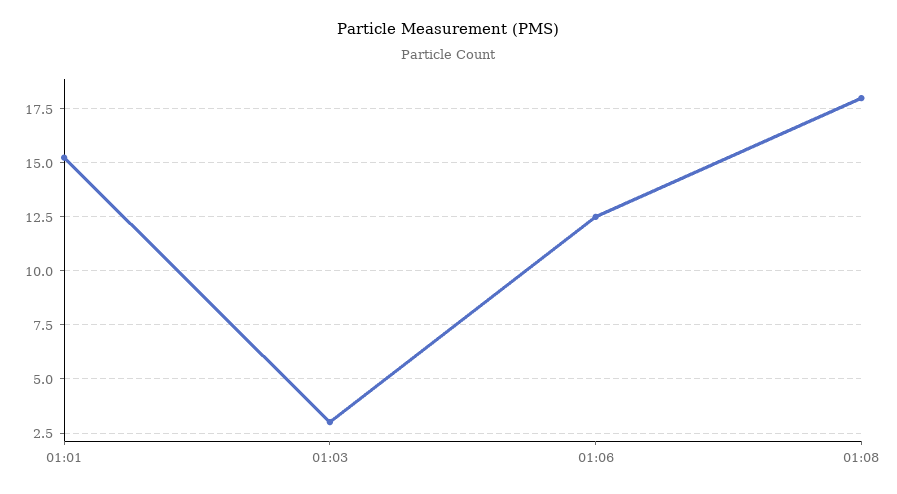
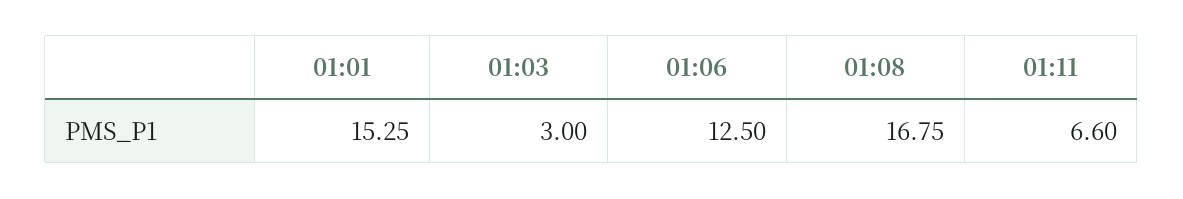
01:08: 18 -> 16.75
01:11: none -> 6.6

